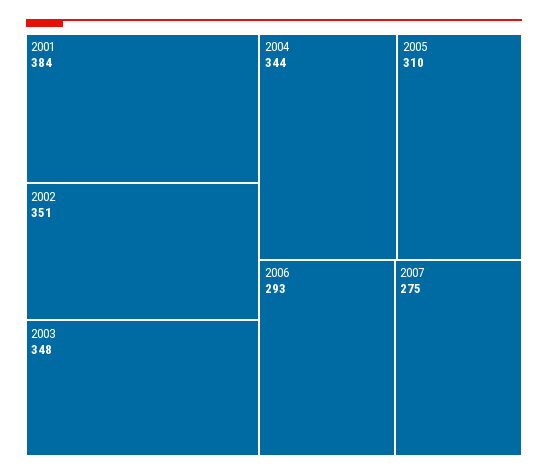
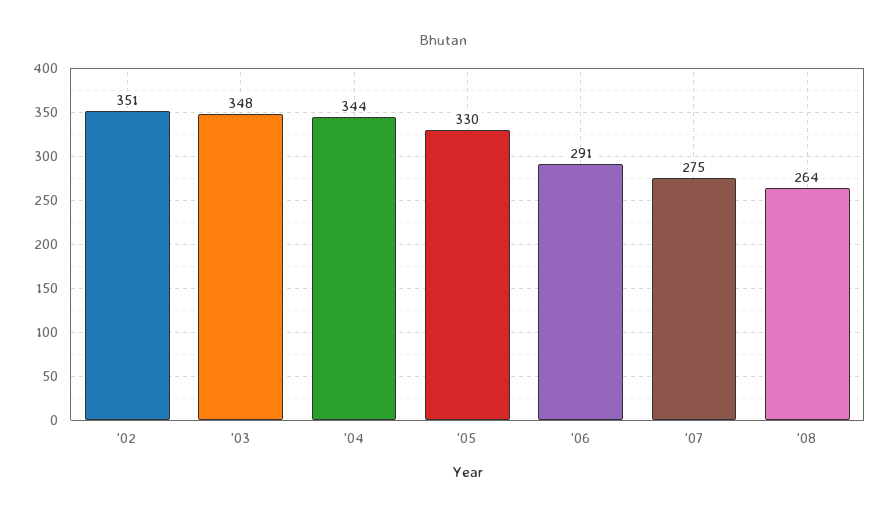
2001: 384 -> none
2005: 310 -> 330
2006: 293 -> 291
'08: none -> 264

